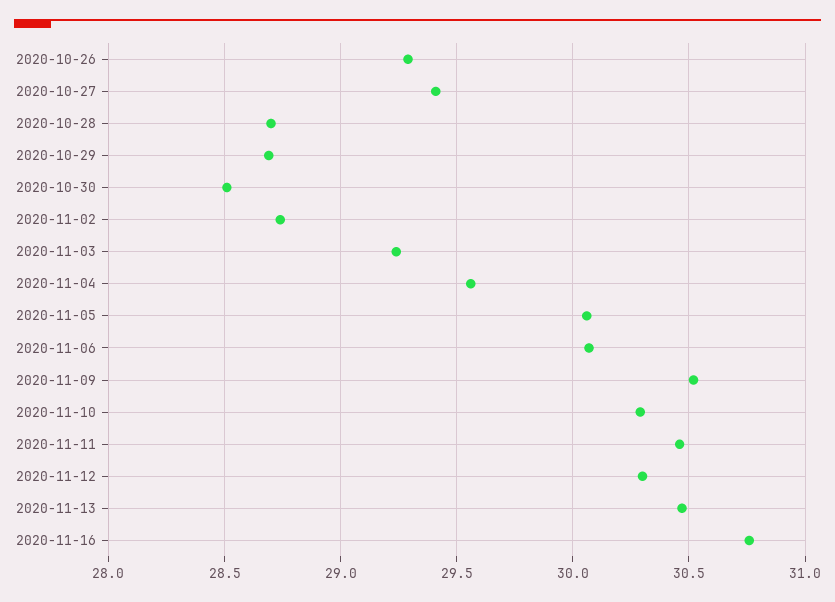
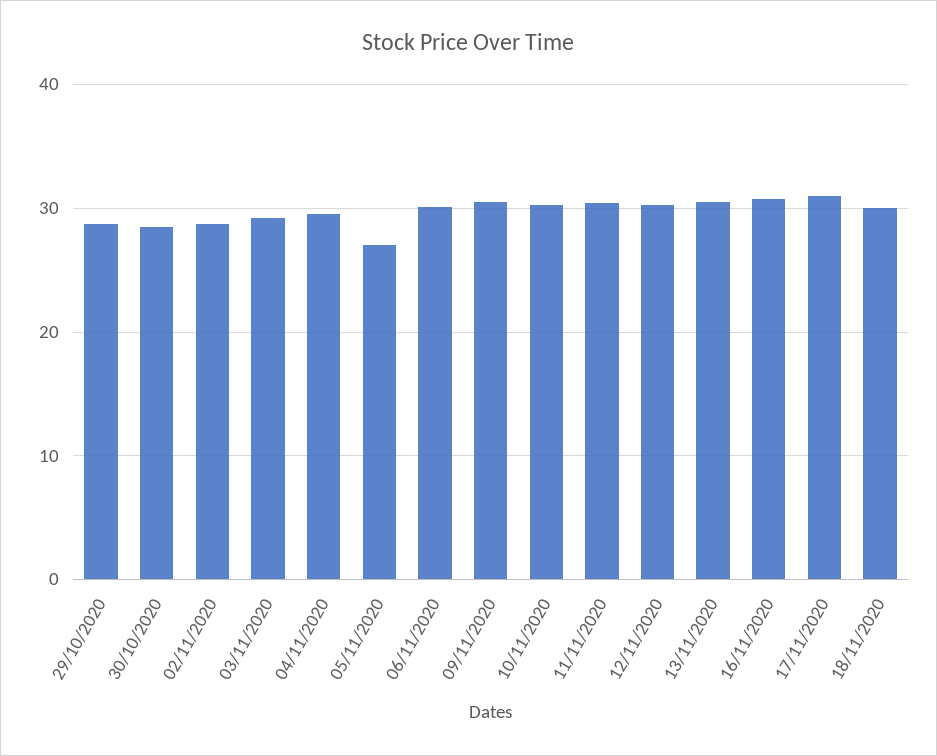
2020-10-26: 29.3 -> none
2020-10-27: 29.4 -> none
2020-10-28: 28.7 -> none
2020-11-05: 30.05 -> 27
17/11/2020: none -> 31
18/11/2020: none -> 30

